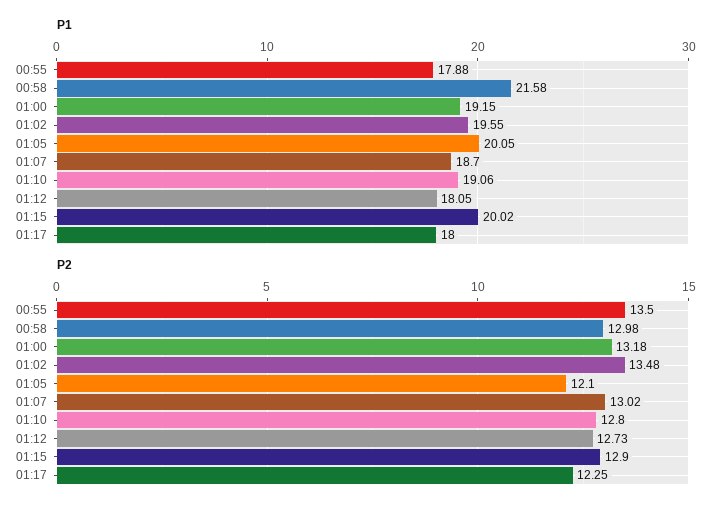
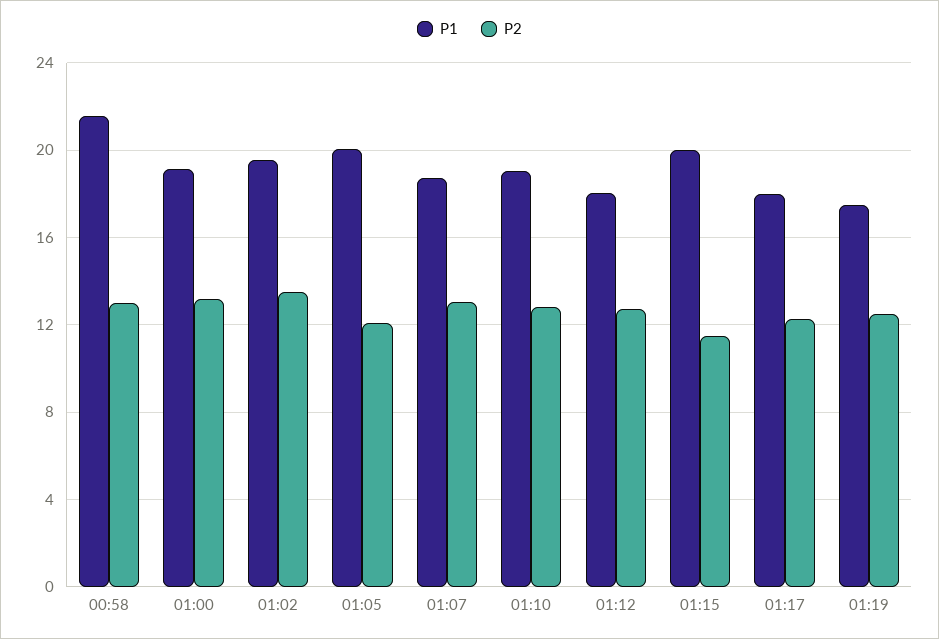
P1, 00:55: 17.88 -> none
P2, 00:55: 13.5 -> none
P2, 01:15: 12.9 -> 11.5
P1, 01:19: none -> 17.5
P2, 01:19: none -> 12.5

